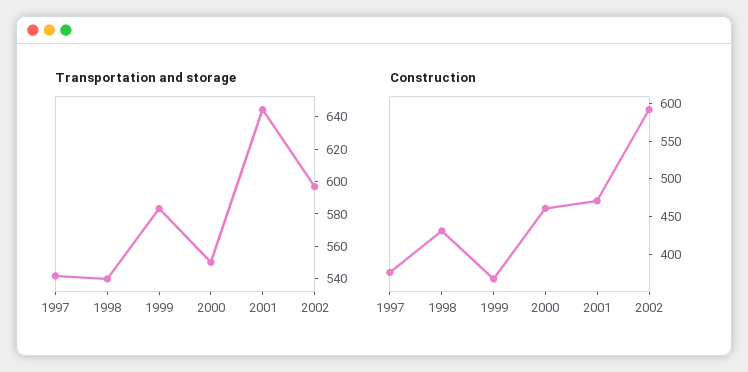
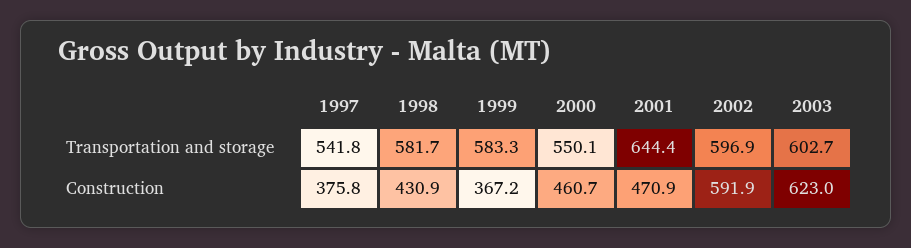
Transportation and storage, 1998: 540 -> 581.7
Transportation and storage, 2003: none -> 602.7
Construction, 2003: none -> 623

